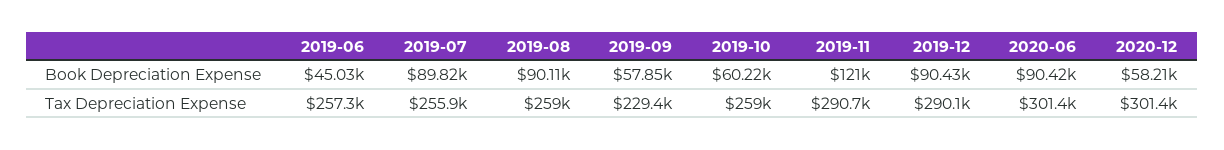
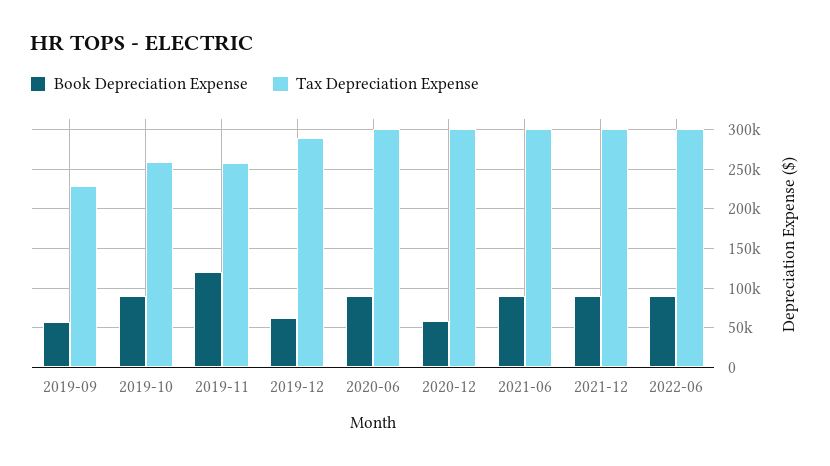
Book Depreciation Expense, 2019-06: 45030 -> none
Book Depreciation Expense, 2019-07: 89820 -> none
Book Depreciation Expense, 2019-08: 90110 -> none
Book Depreciation Expense, 2019-10: 60220 -> 90000
Book Depreciation Expense, 2019-12: 90430 -> 60000
Tax Depreciation Expense, 2019-06: 257300 -> none
Tax Depreciation Expense, 2019-07: 255900 -> none
Tax Depreciation Expense, 2019-08: 259000 -> none
Tax Depreciation Expense, 2019-11: 290700 -> 260000
Book Depreciation Expense, 2021-06: none -> 90000
Tax Depreciation Expense, 2021-06: none -> 300000
Book Depreciation Expense, 2021-12: none -> 90000
Tax Depreciation Expense, 2021-12: none -> 300000
Book Depreciation Expense, 2022-06: none -> 90000
Tax Depreciation Expense, 2022-06: none -> 300000

